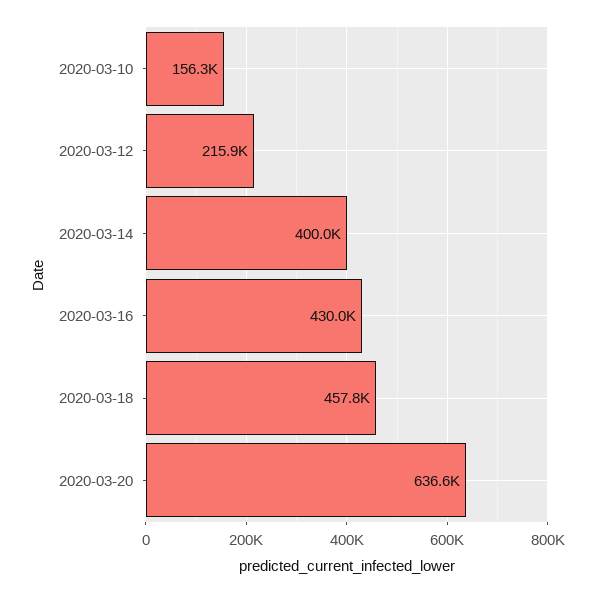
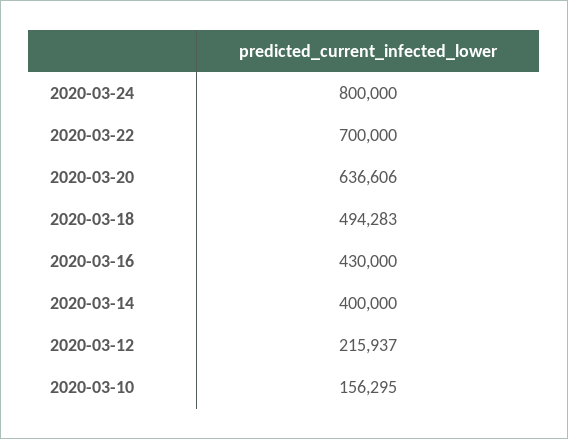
2020-03-18: 457800 -> 494283
2020-03-24: none -> 800000
2020-03-22: none -> 700000

